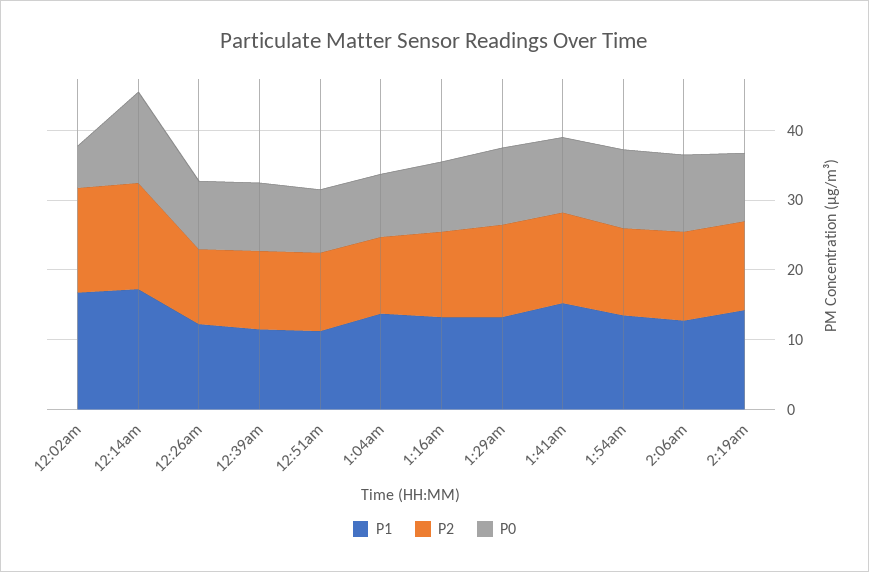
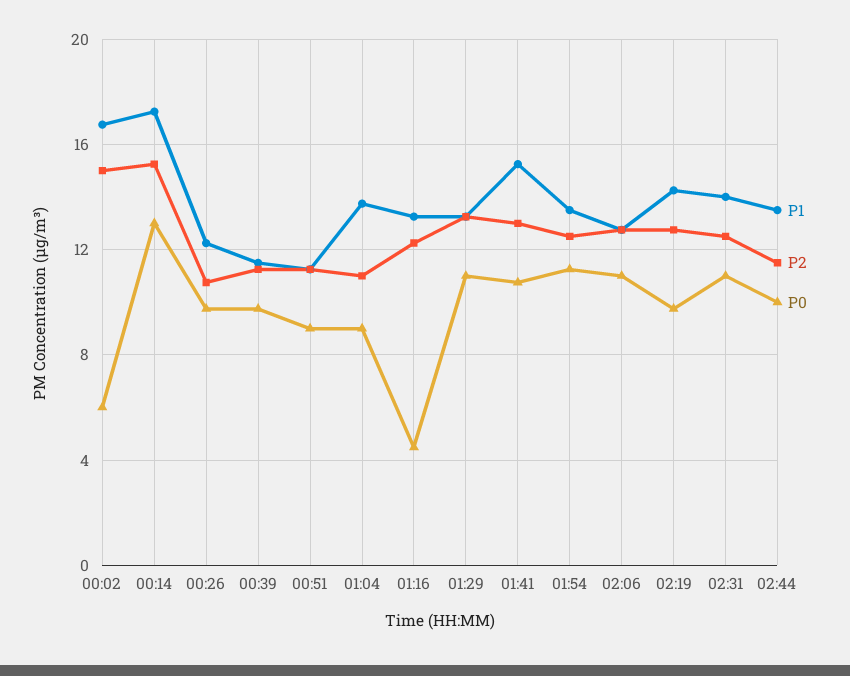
P0, 1:16am: 10 -> 4.5
P1, 02:31: none -> 14
P2, 02:31: none -> 12.5
P0, 02:31: none -> 11
P1, 02:44: none -> 13.5
P2, 02:44: none -> 11.5
P0, 02:44: none -> 10

